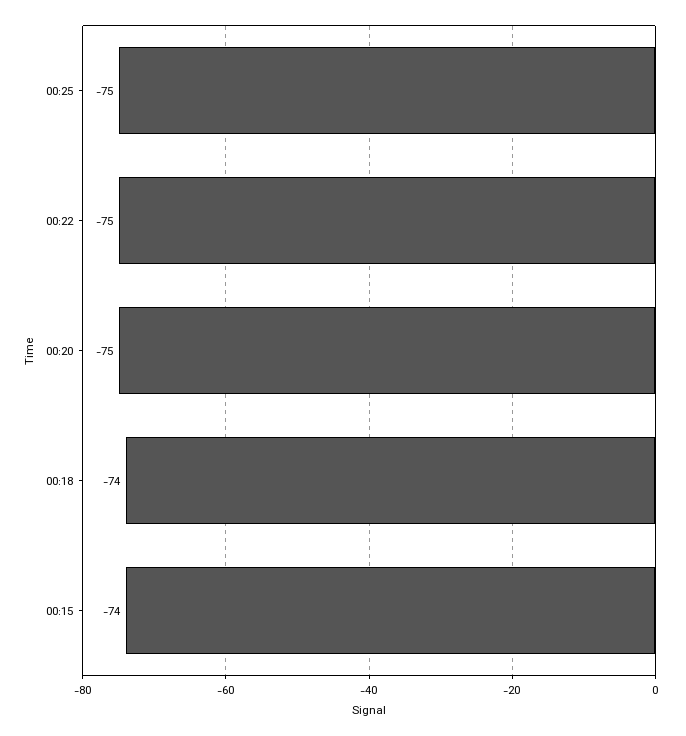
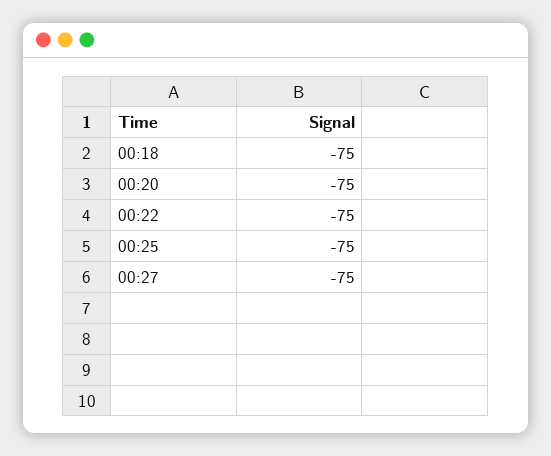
00:18: -74 -> -75
00:15: -74 -> none
00:27: none -> -75

